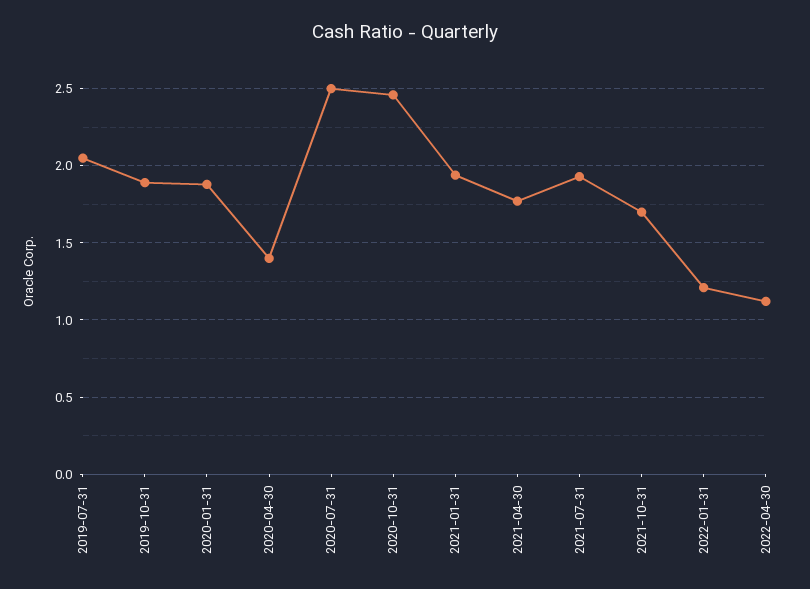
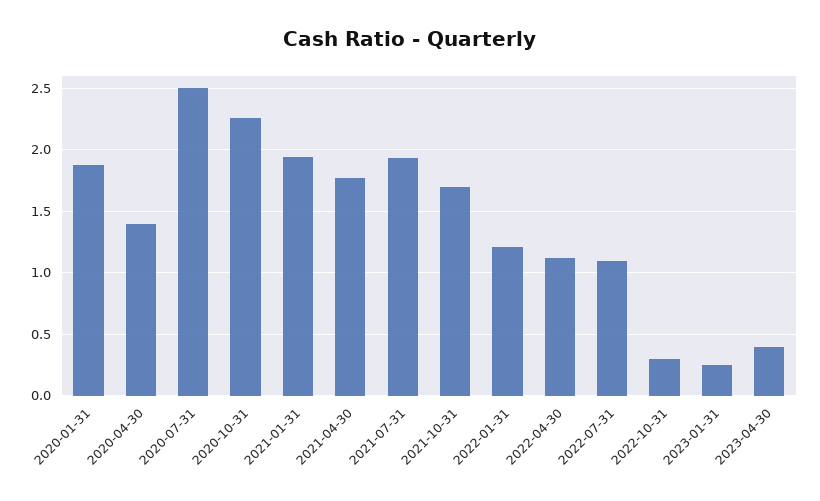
2019-07-31: 2.05 -> none
2019-10-31: 1.9 -> none
2020-10-31: 2.45 -> 2.25
2022-07-31: none -> 1.1
2022-10-31: none -> 0.3
2023-01-31: none -> 0.25
2023-04-30: none -> 0.4

